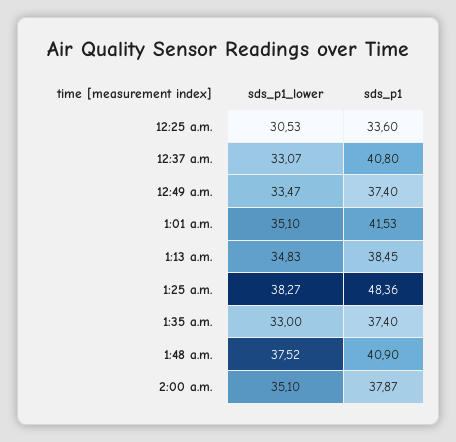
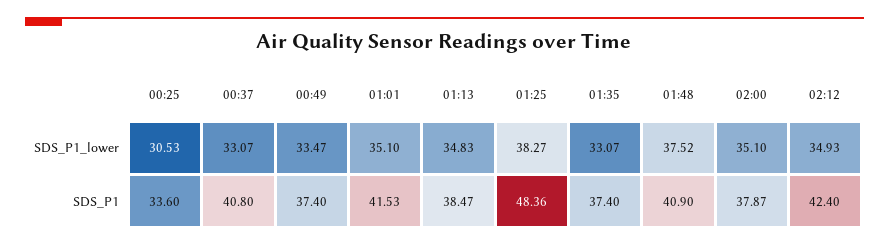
sds_p1, 1:13 a.m.: 38.45 -> 38.47
sds_p1_lower, 1:35 a.m.: 33 -> 33.07
sds_p1_lower, 02:12: none -> 34.93
sds_p1, 02:12: none -> 42.4

